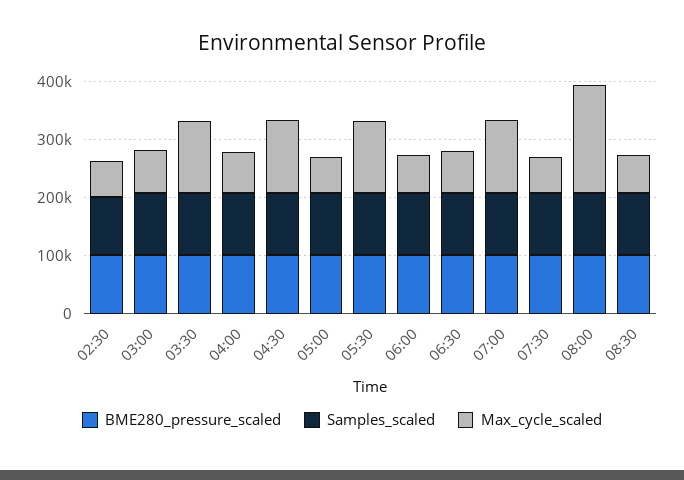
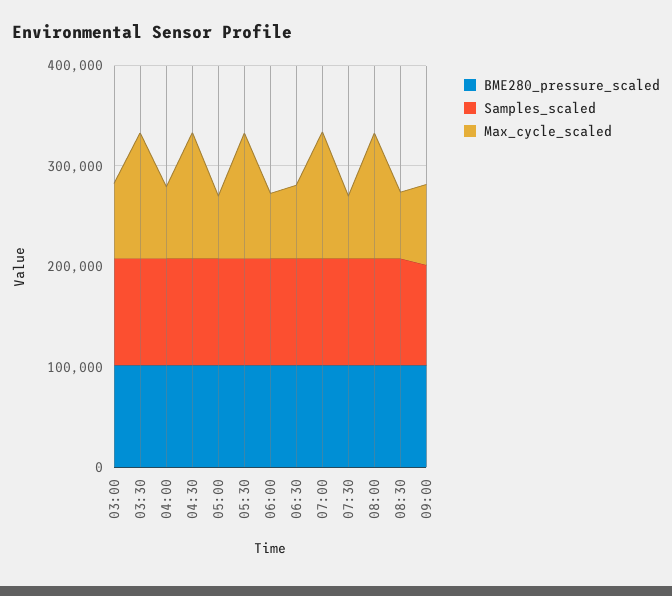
BME280_pressure_scaled, 02:30: 100000 -> none
Samples_scaled, 02:30: 100000 -> none
Max_cycle_scaled, 02:30: 60000 -> none
Max_cycle_scaled, 08:00: 180000 -> 120000
BME280_pressure_scaled, 09:00: none -> 100000
Samples_scaled, 09:00: none -> 100000
Max_cycle_scaled, 09:00: none -> 80000

